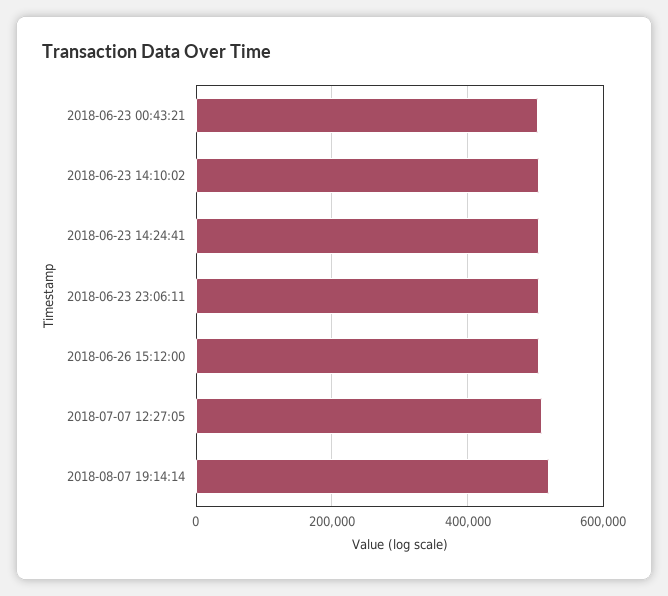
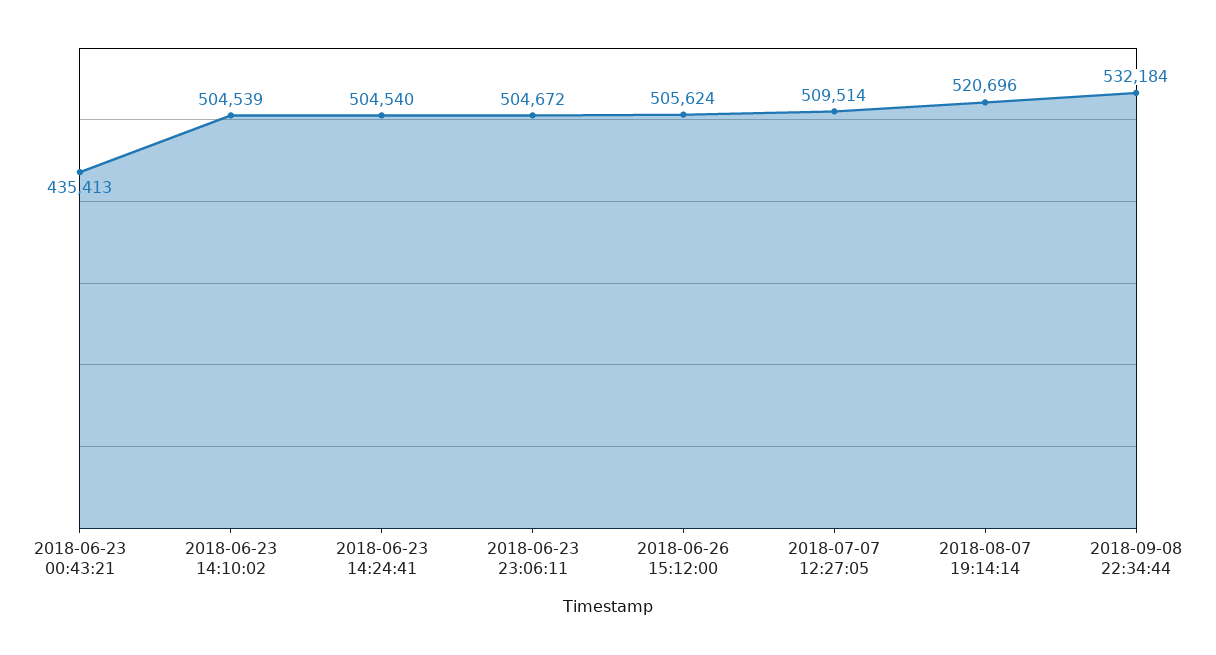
2018-06-23 00:43:21: 500000 -> 435413
2018-09-08 22:34:44: none -> 532184

